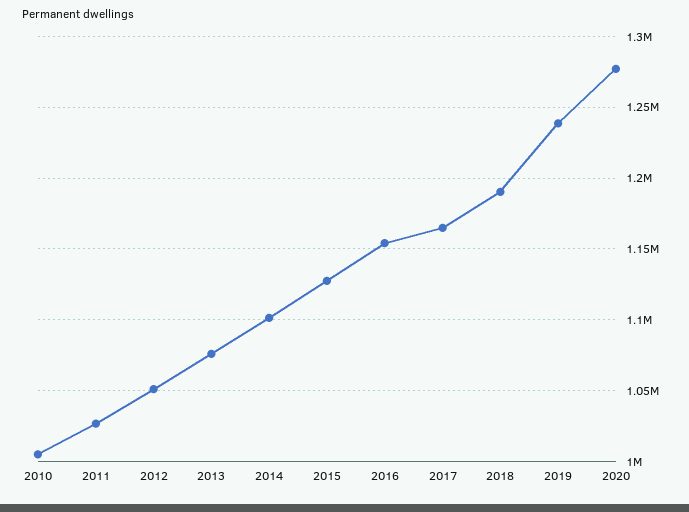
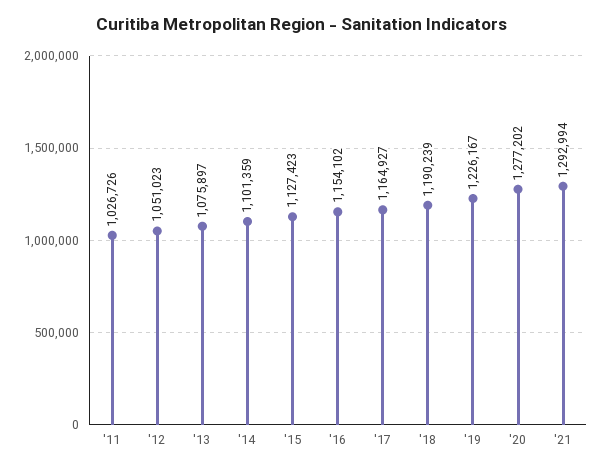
2010: 1005000 -> none
2019: 1240000 -> 1226167
'21: none -> 1292994

